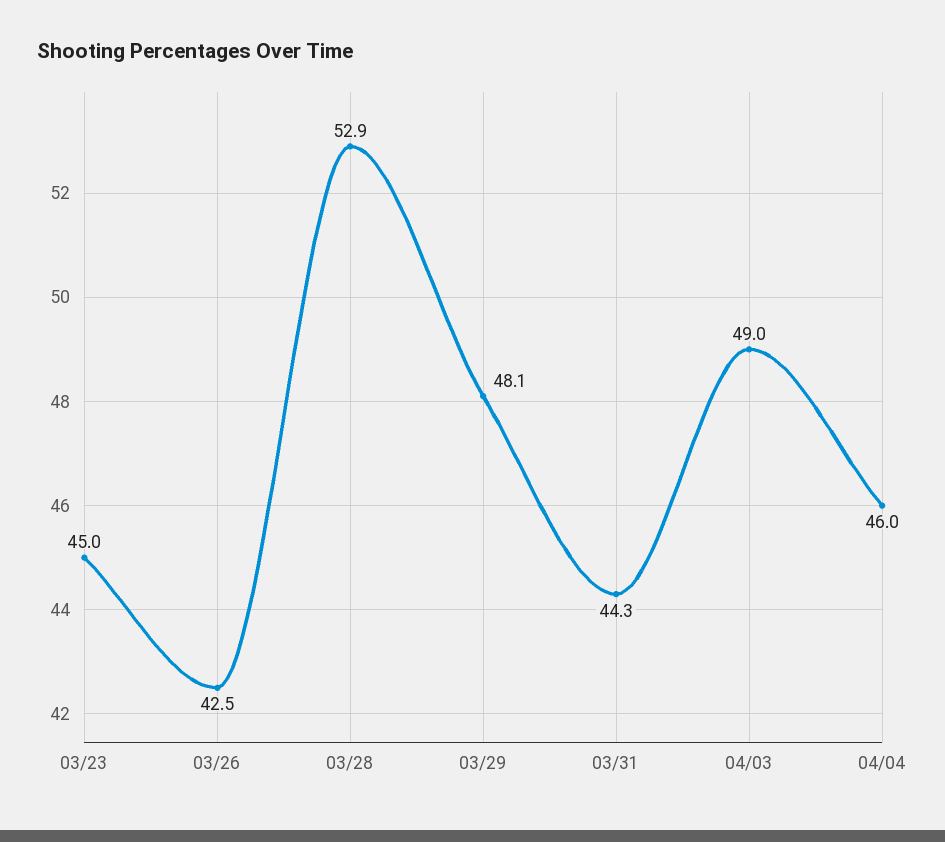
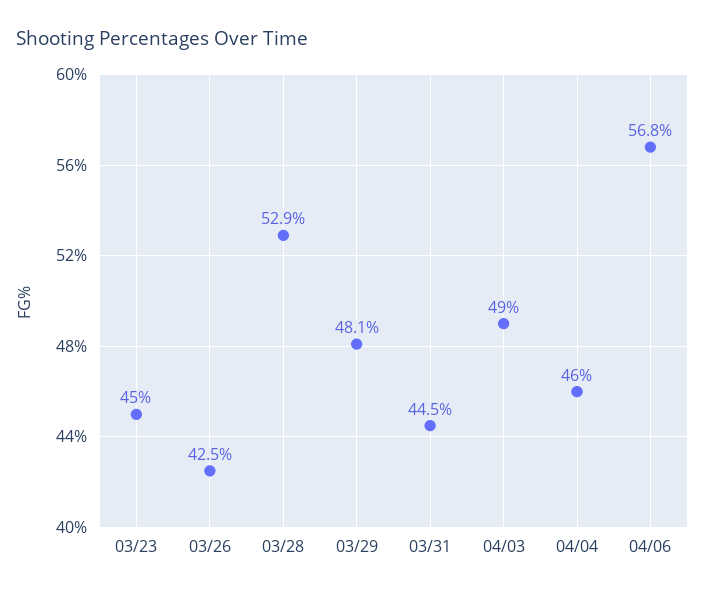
03/31: 44.3 -> 44.5
04/06: none -> 56.8

